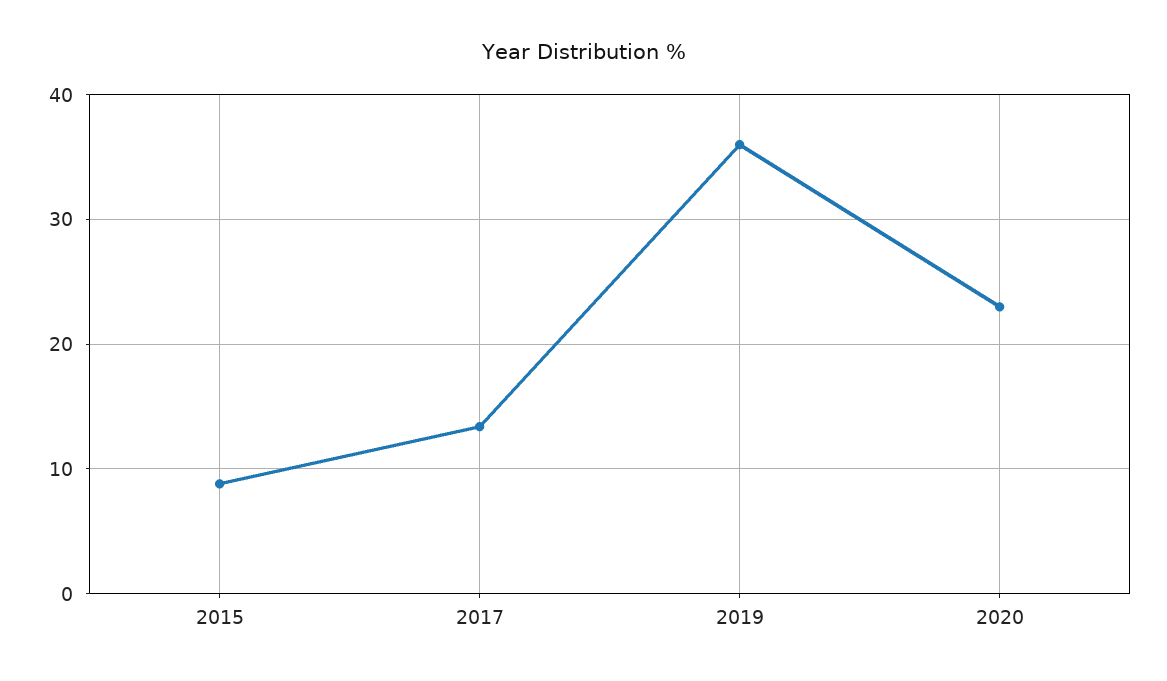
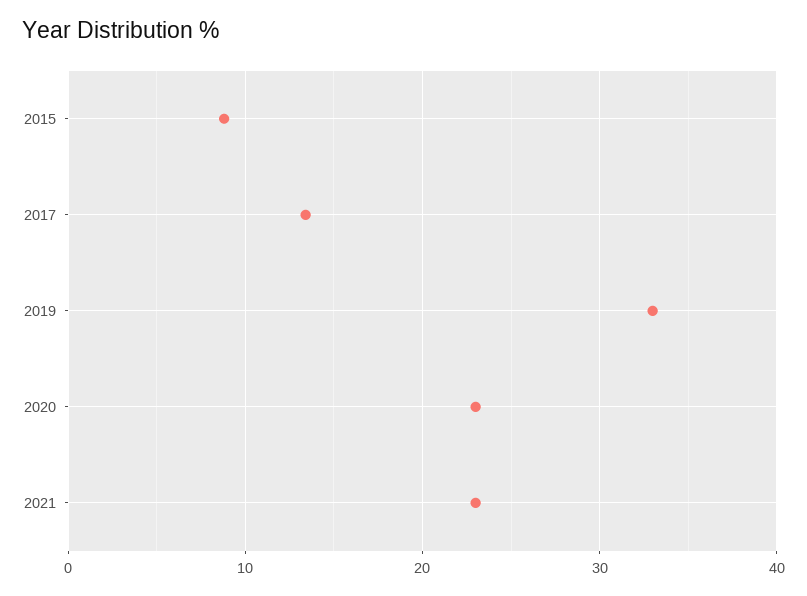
2019: 36 -> 33
2021: none -> 23

